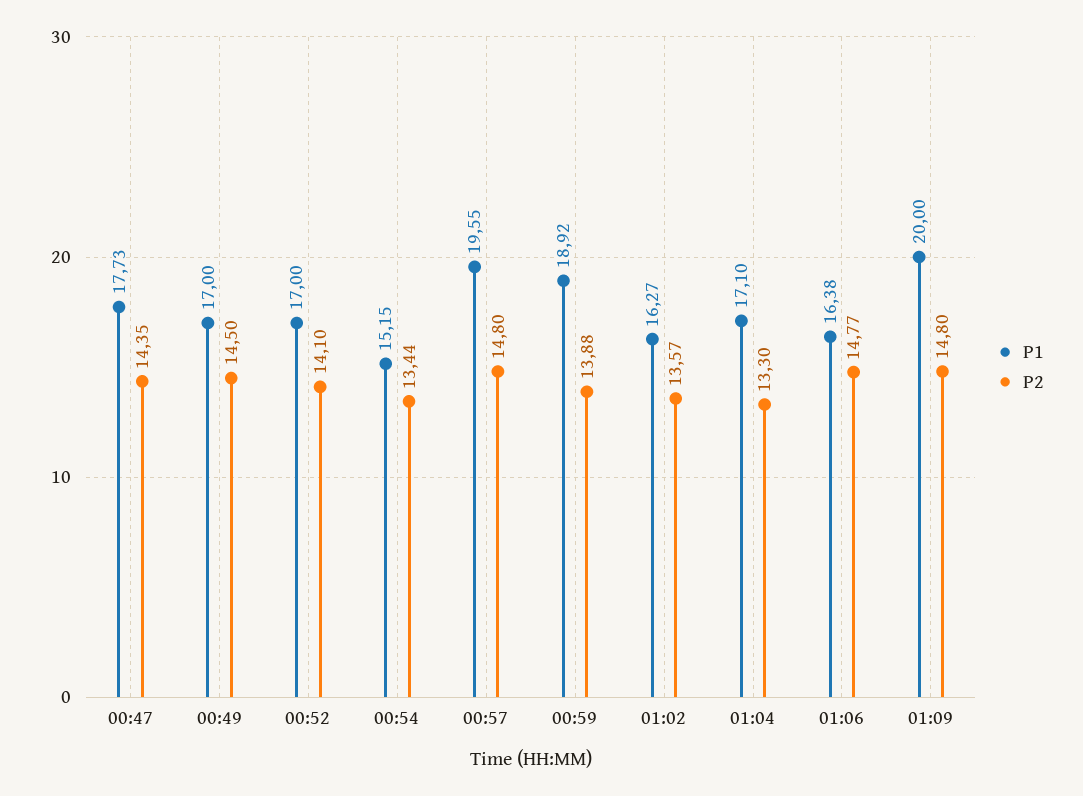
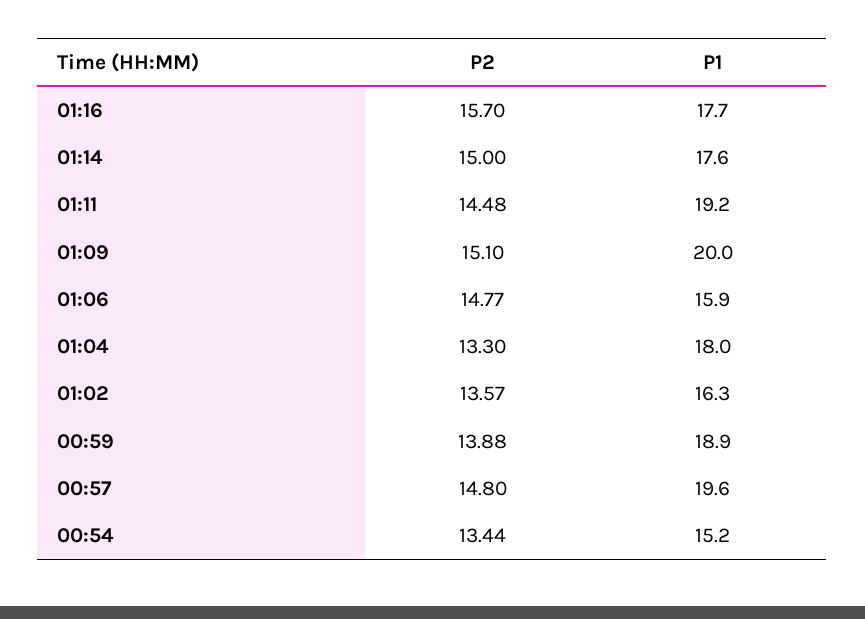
P1, 00:47: 17.73 -> none
P2, 00:47: 14.35 -> none
P1, 00:49: 17 -> none
P2, 00:49: 14.5 -> none
P1, 00:52: 17 -> none
P2, 00:52: 14.1 -> none
P1, 01:04: 17.1 -> 18
P1, 01:06: 16.38 -> 15.9
P2, 01:09: 14.8 -> 15.1
P2, 01:16: none -> 15.7
P1, 01:16: none -> 17.7
P2, 01:14: none -> 15
P1, 01:14: none -> 17.6
P2, 01:11: none -> 14.48
P1, 01:11: none -> 19.2

